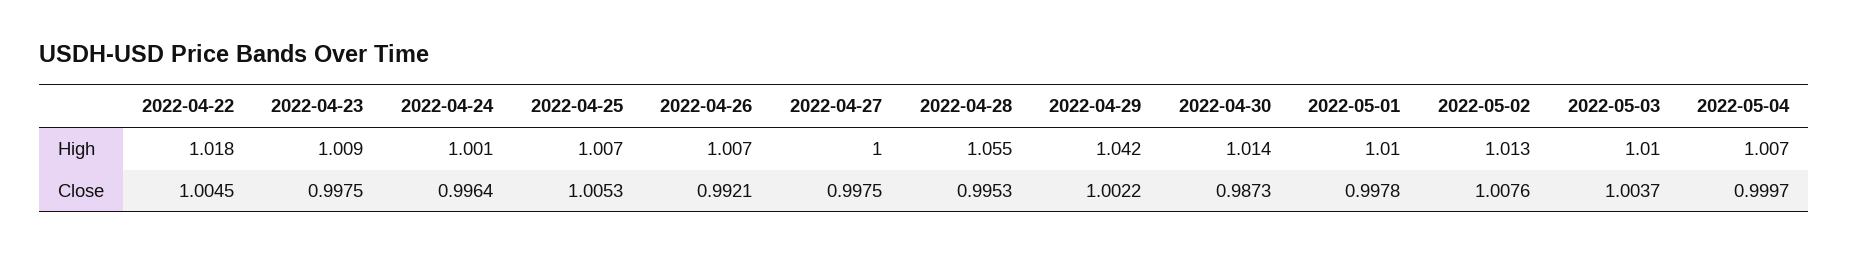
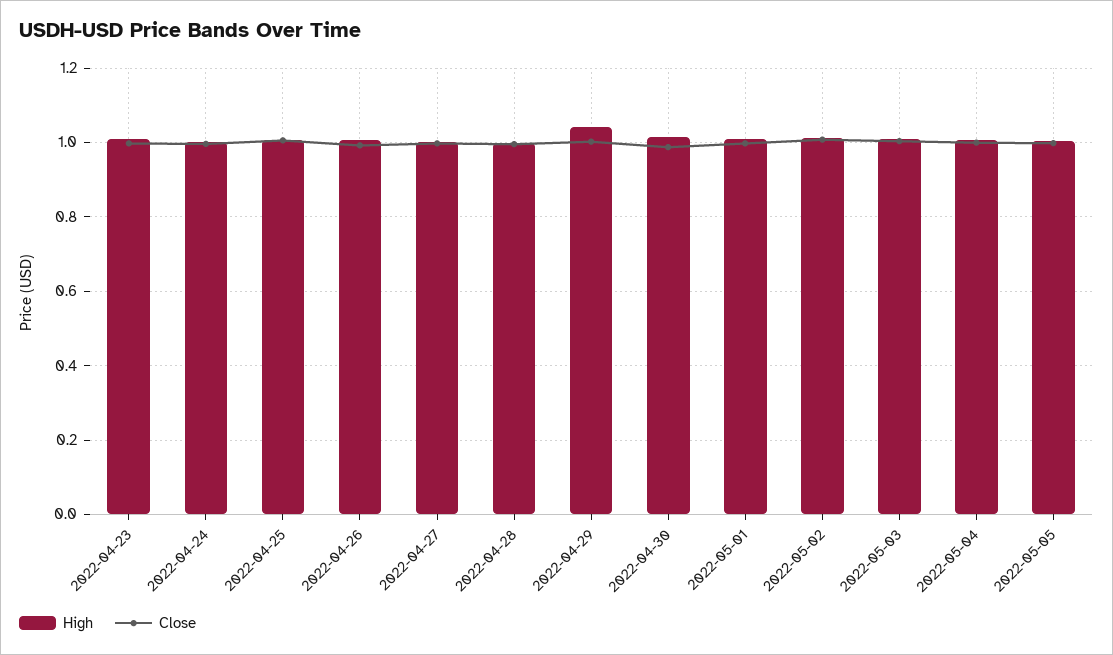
High, 2022-04-22: 1.018 -> none
High, 2022-04-28: 1.055 -> 1
Close, 2022-04-22: 1.0045 -> none
High, 2022-05-05: none -> 1
Close, 2022-05-05: none -> 1

